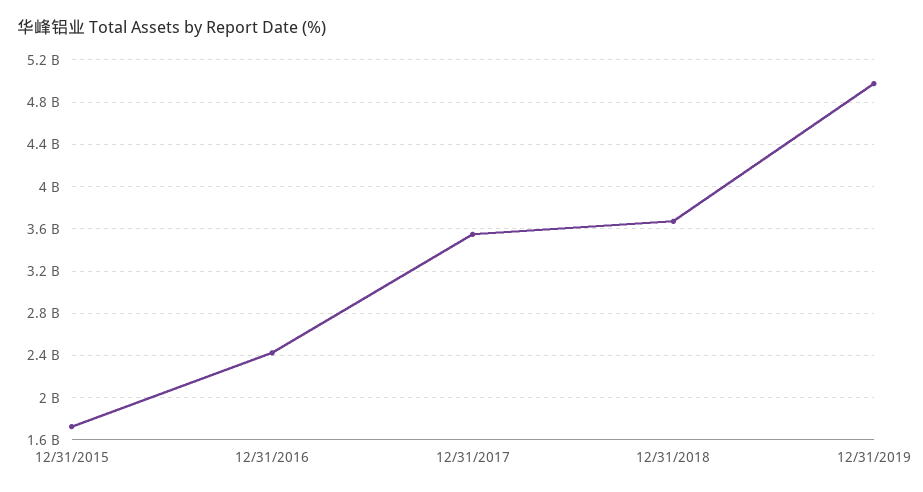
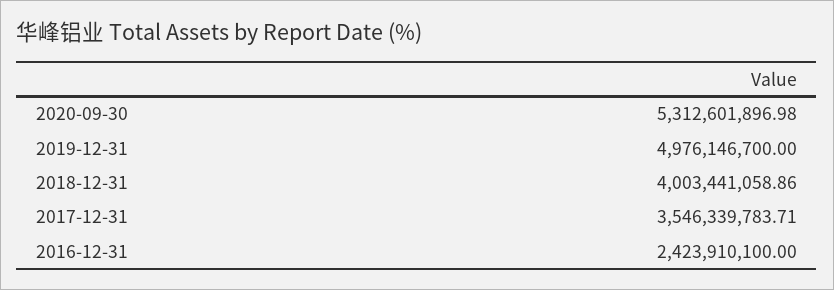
12/31/2015: 1700000000 -> none
12/31/2018: 3700000000 -> 4003441058.86
2020-09-30: none -> 5312601896.98

